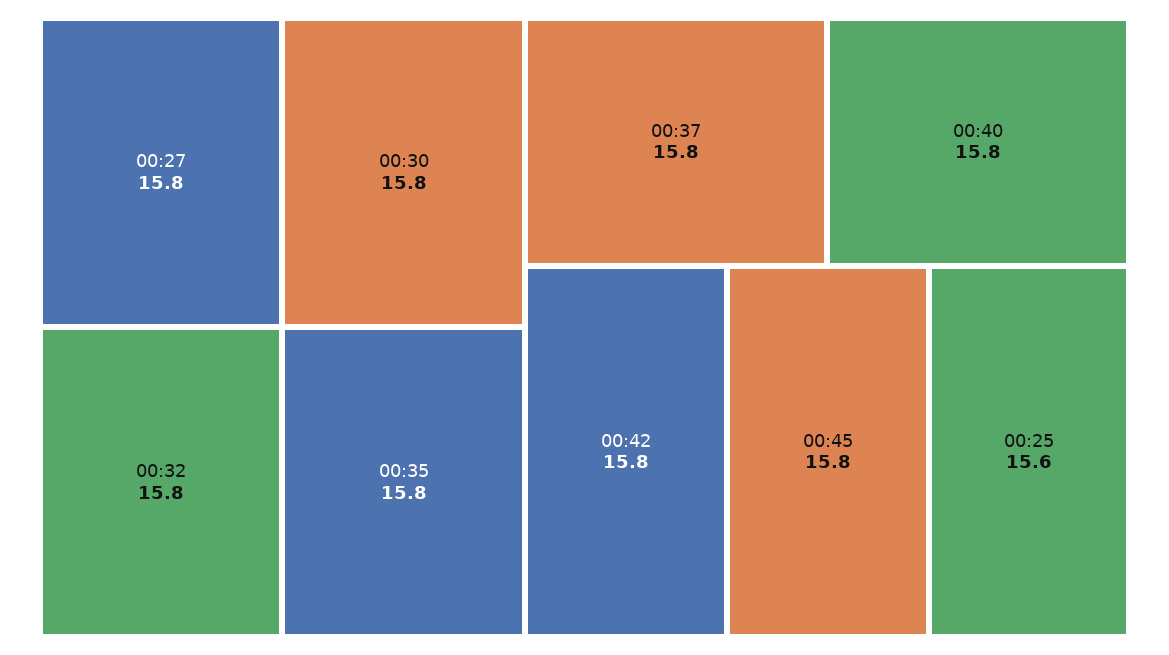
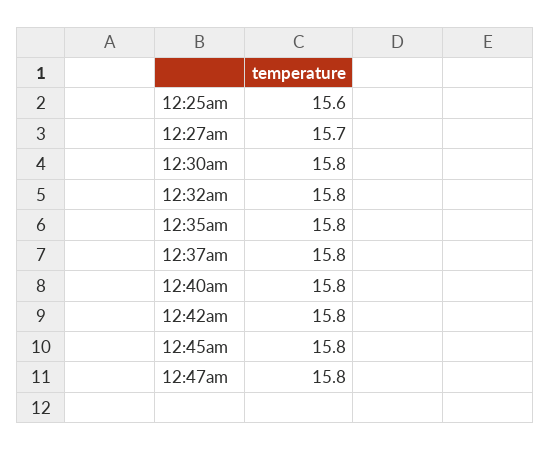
00:27: 15.8 -> 15.7
12:47am: none -> 15.8

